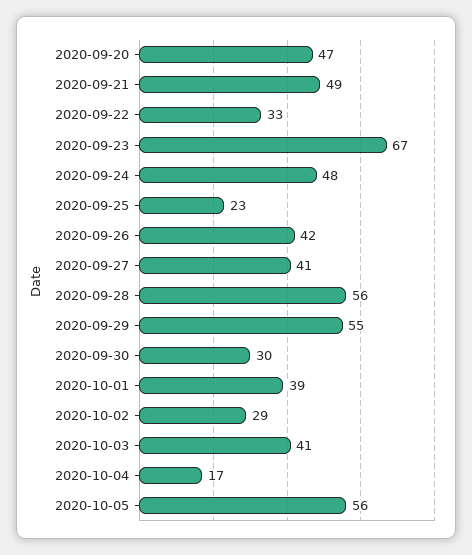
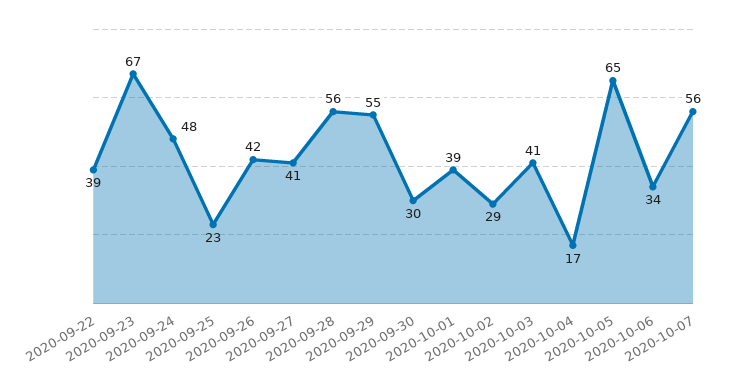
2020-09-20: 47 -> none
2020-09-21: 49 -> none
2020-09-22: 33 -> 39
2020-10-05: 56 -> 65
2020-10-06: none -> 34
2020-10-07: none -> 56

